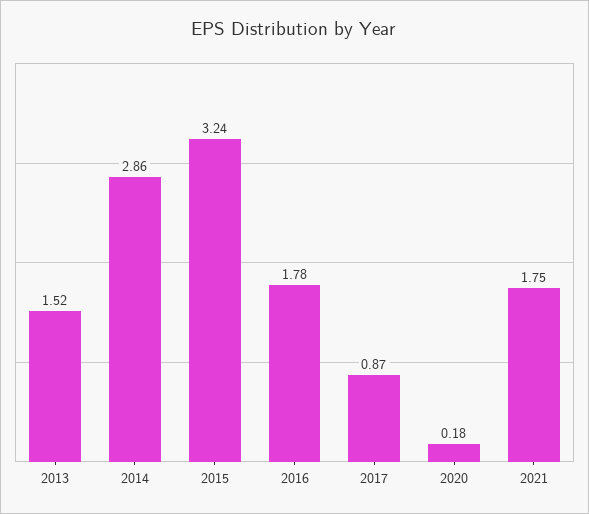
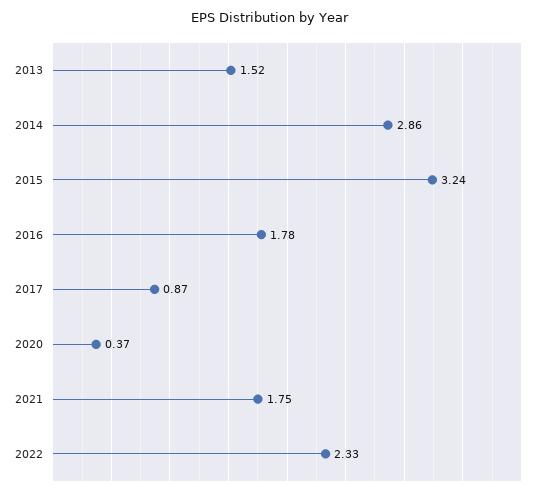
2020: 0.18 -> 0.37
2022: none -> 2.33

